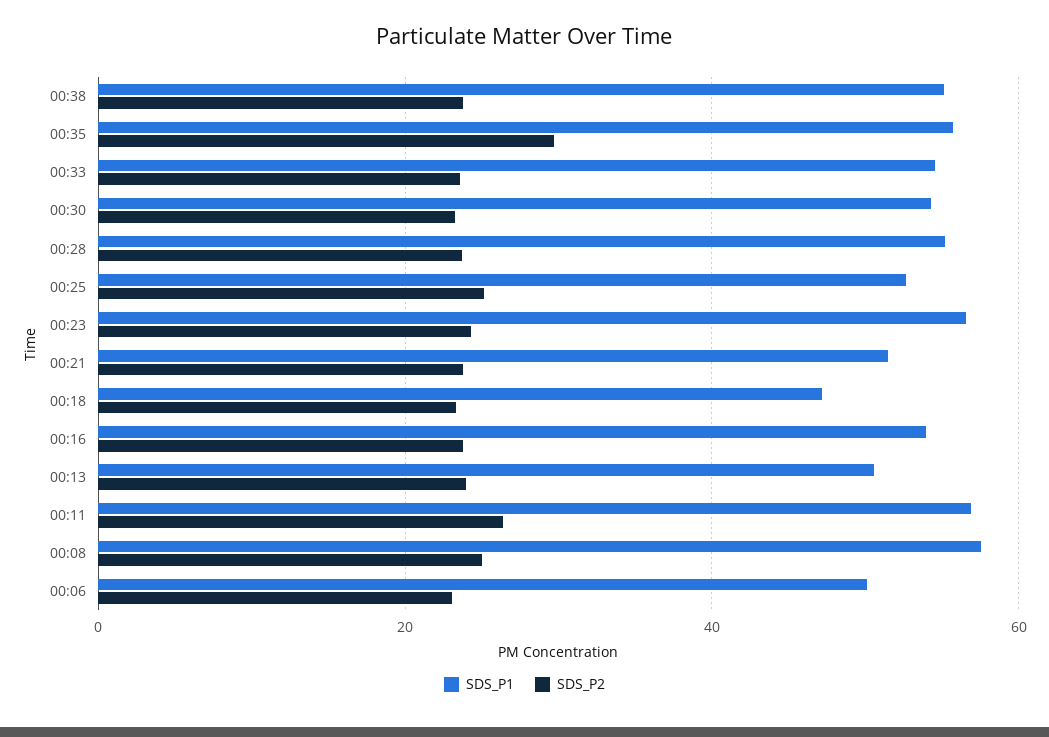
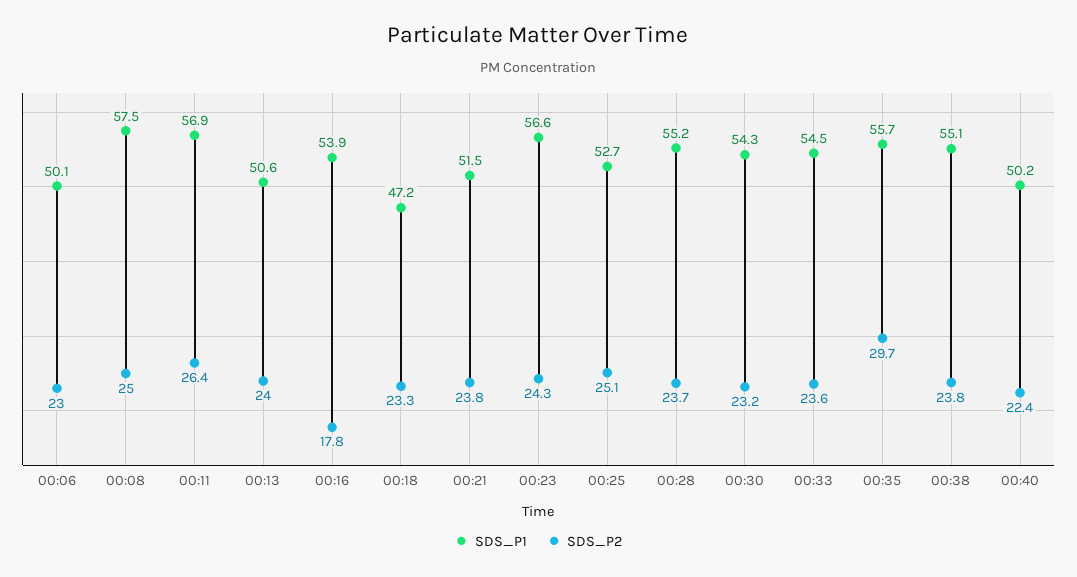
SDS_P2, 00:16: 24 -> 17.8
SDS_P1, 00:40: none -> 50.2
SDS_P2, 00:40: none -> 22.4

